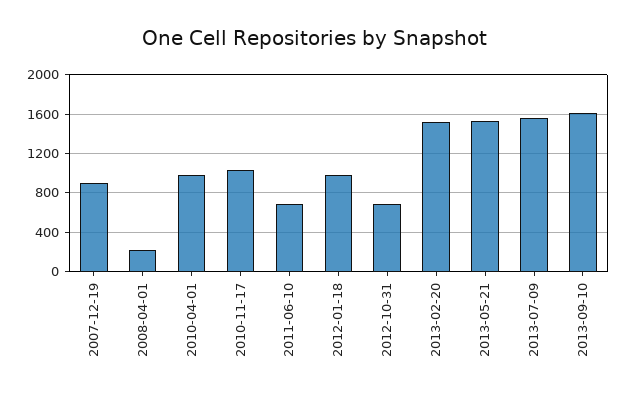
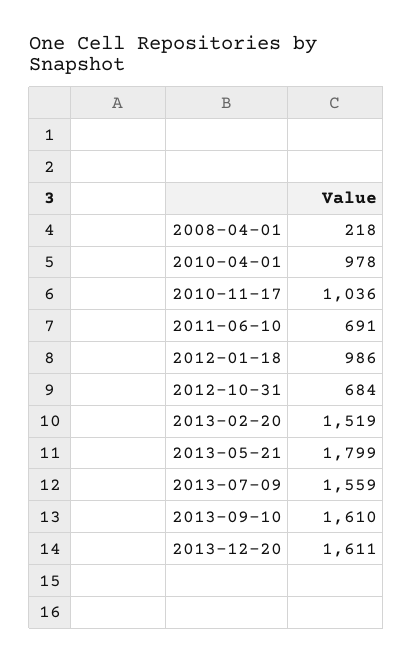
2007-12-19: 900 -> none
2013-05-21: 1500 -> 1799
2013-12-20: none -> 1611

